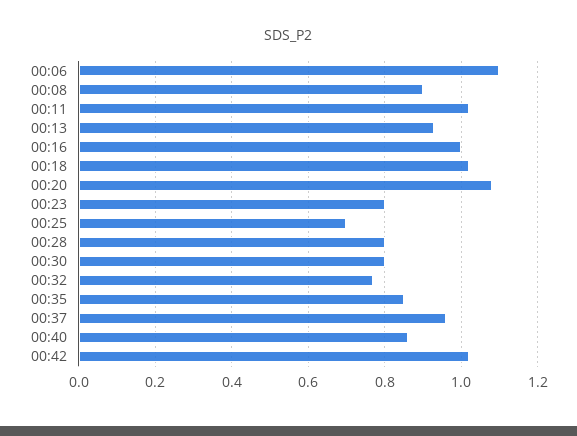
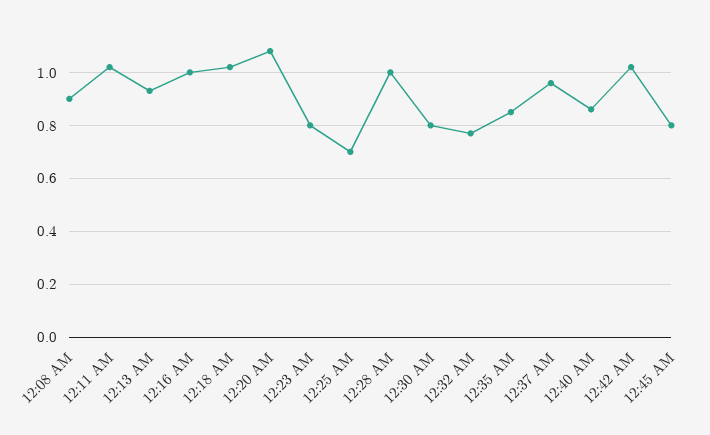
00:06: 1.1 -> none
00:28: 0.8 -> 1
12:45 AM: none -> 0.8

